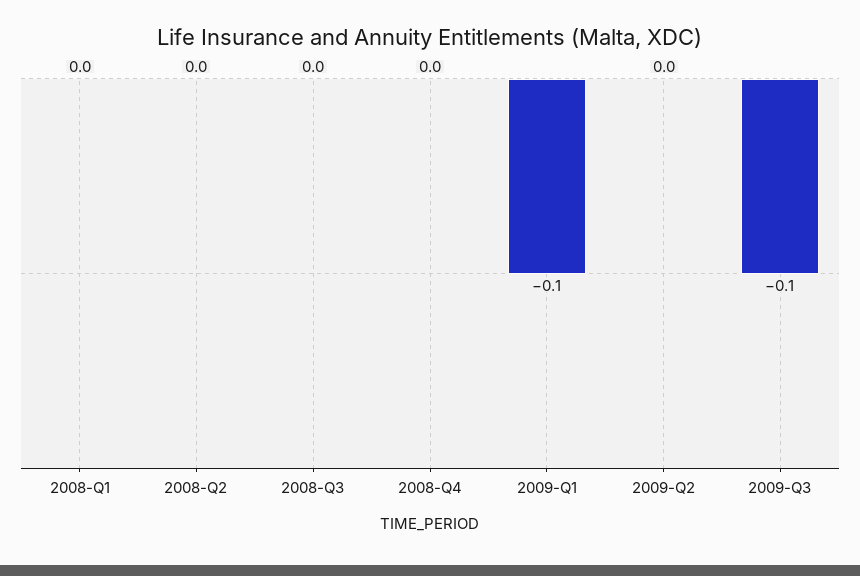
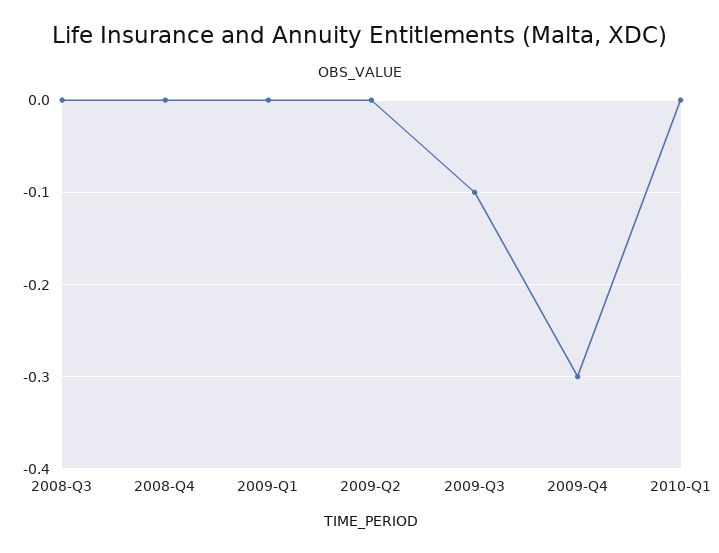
2008-Q1: 0 -> none
2008-Q2: 0 -> none
2009-Q1: -0.1 -> 0
2009-Q4: none -> -0.3
2010-Q1: none -> 0

